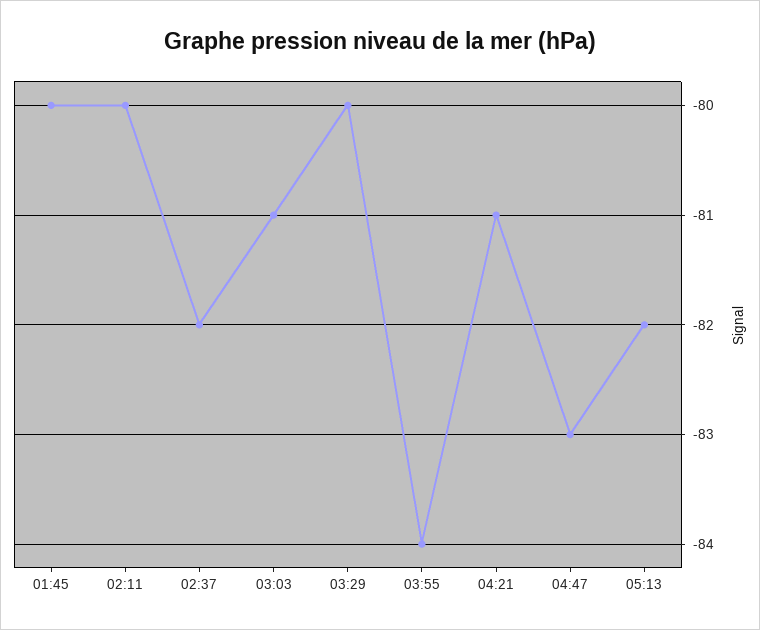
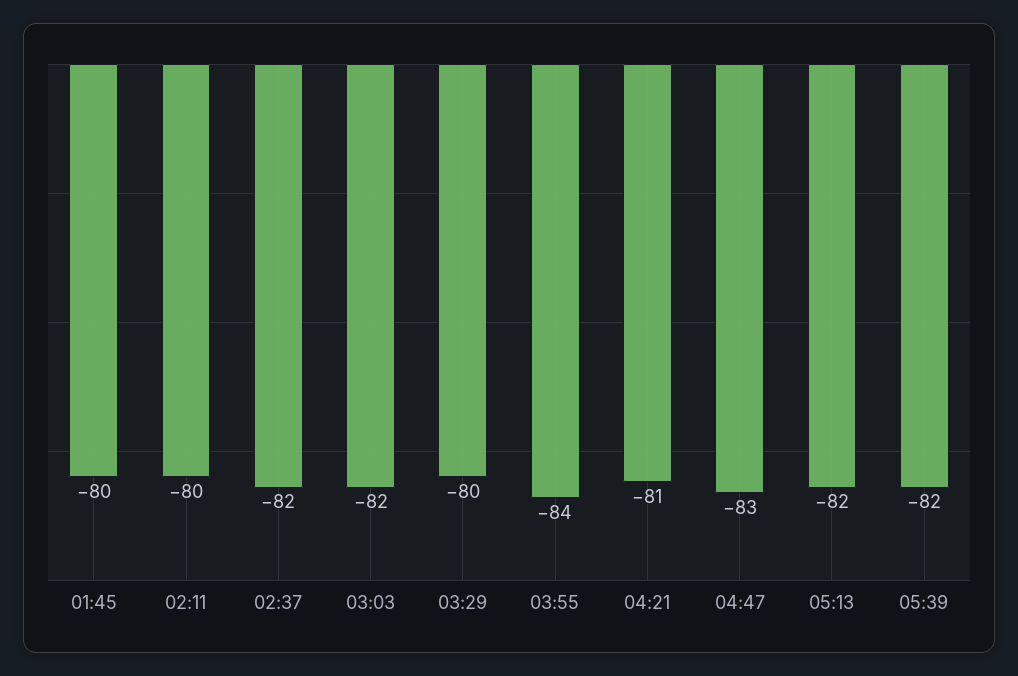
03:03: -81 -> -82
05:39: none -> -82

